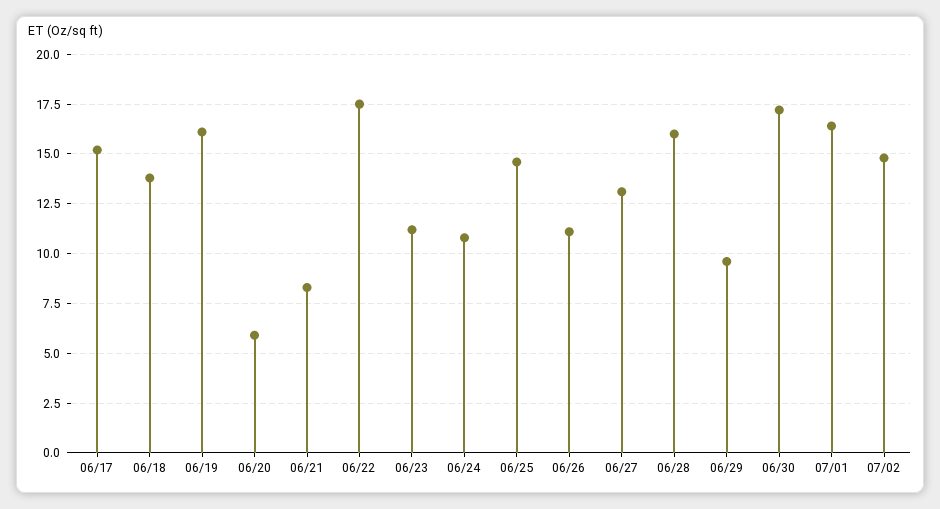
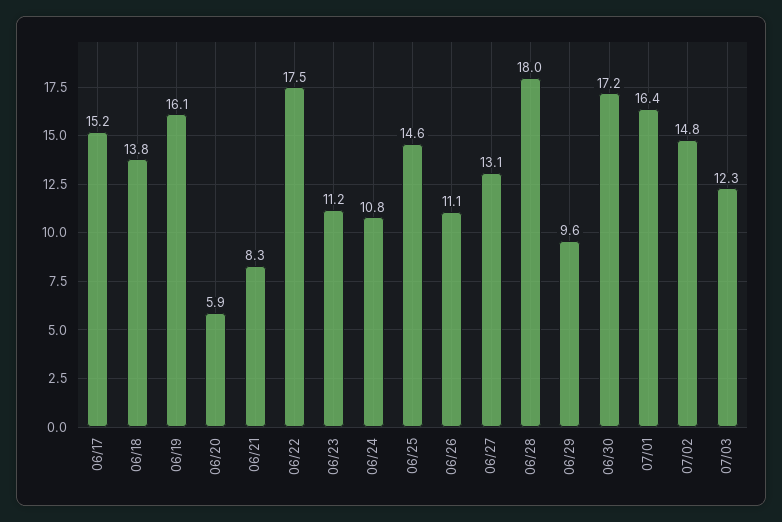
06/28: 16 -> 18
07/03: none -> 12.3

